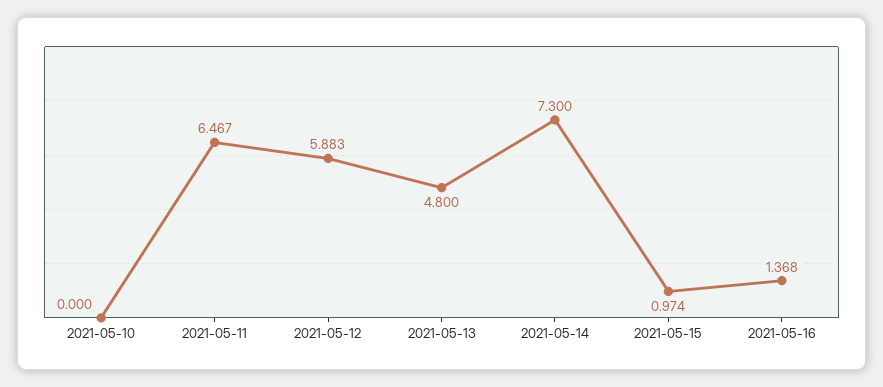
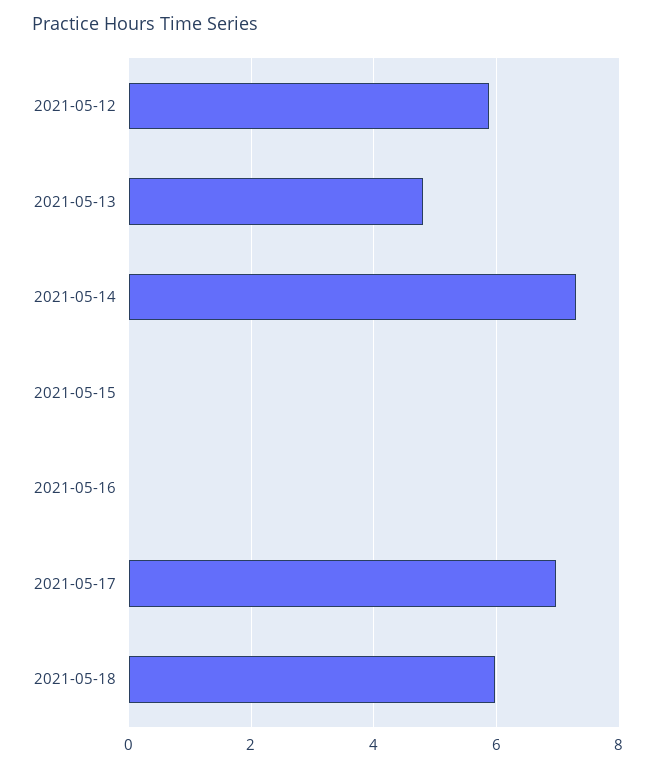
2021-05-10: 0 -> none
2021-05-11: 6.467 -> none
2021-05-15: 0.974 -> 0
2021-05-16: 1.368 -> 0
2021-05-17: none -> 7
2021-05-18: none -> 6

